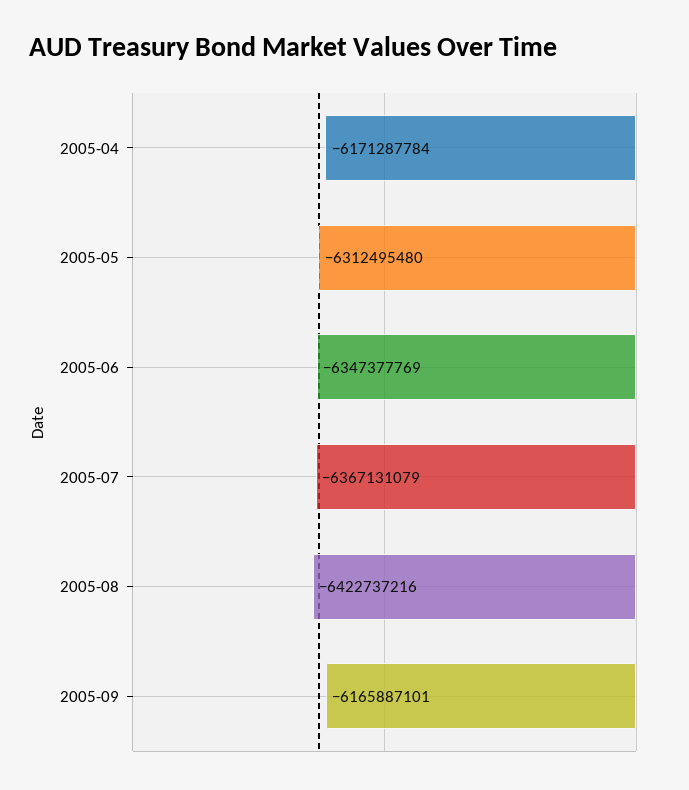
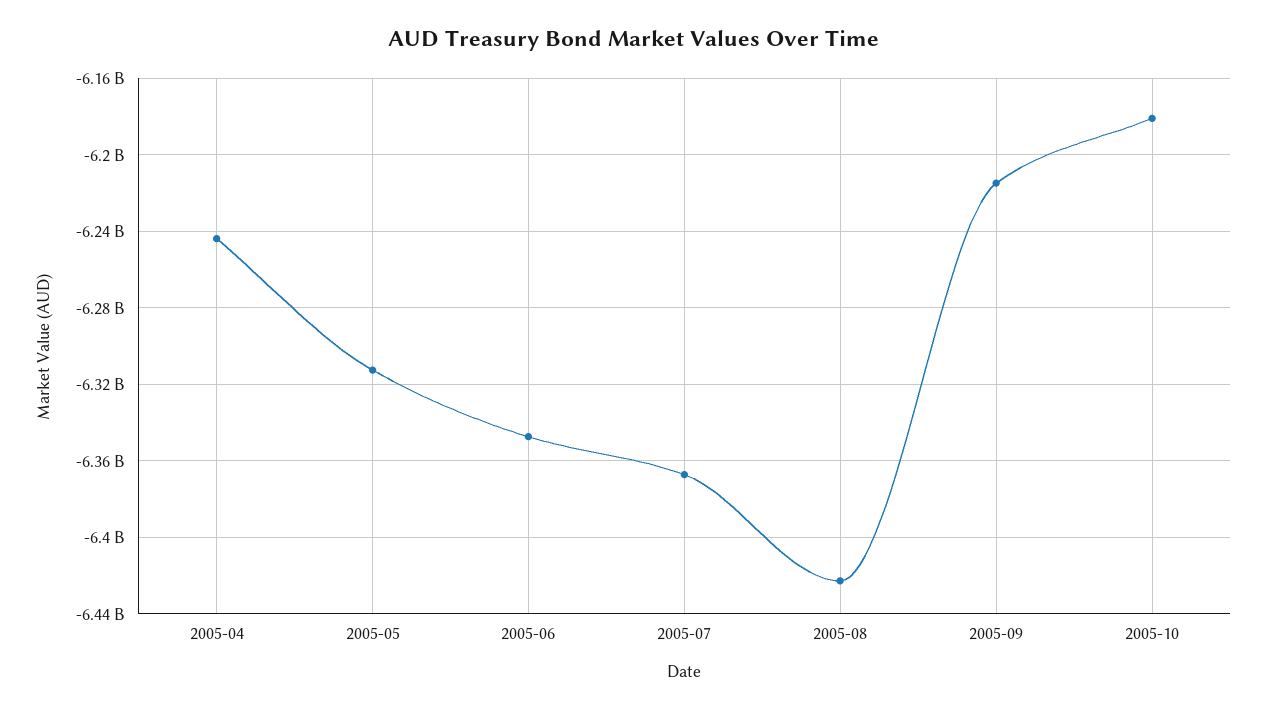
2005-04: -6171287784 -> -6245000000
2005-09: -6165887101 -> -6215000000
2005-10: none -> -6180000000

